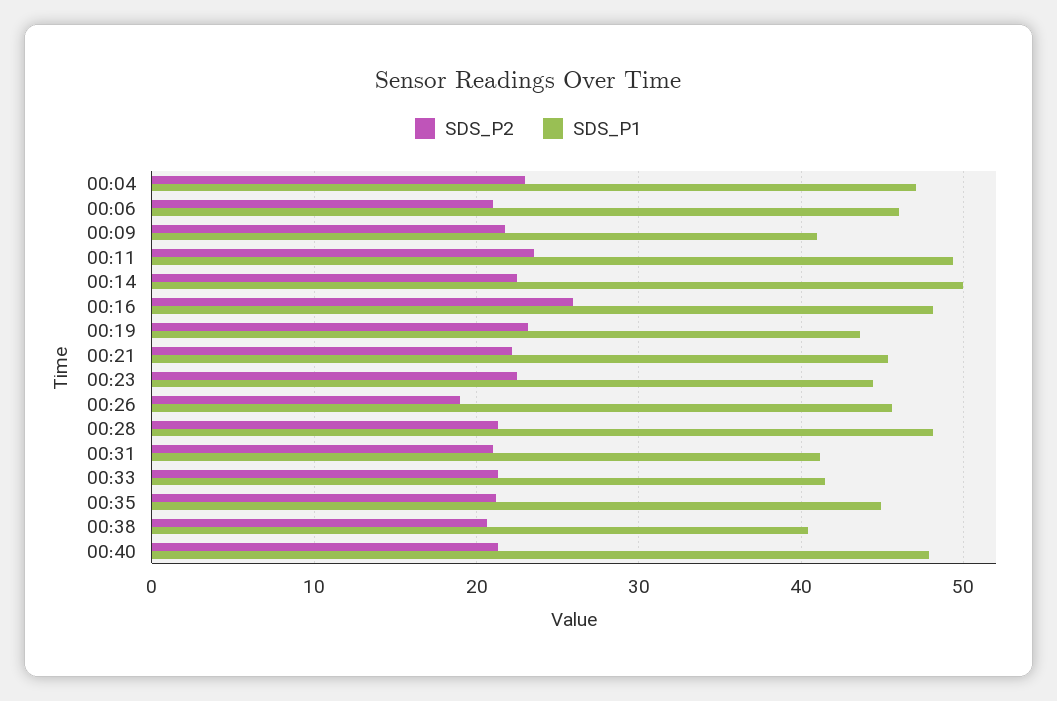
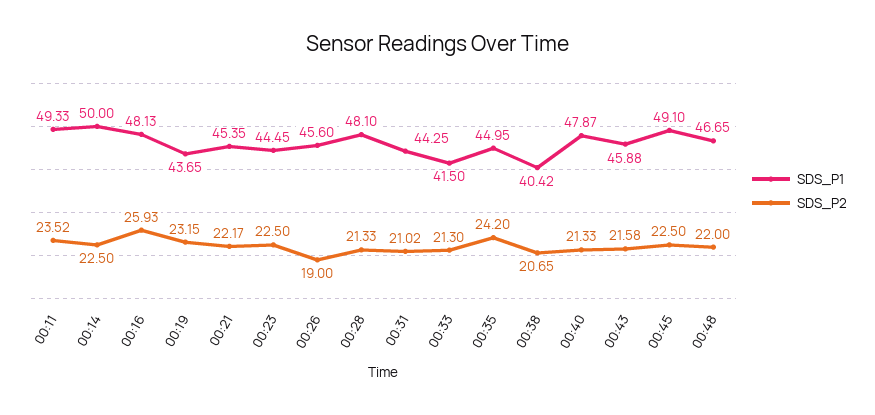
SDS_P2, 00:04: 23 -> none
SDS_P1, 00:04: 47 -> none
SDS_P2, 00:06: 21 -> none
SDS_P1, 00:06: 46 -> none
SDS_P2, 00:09: 22 -> none
SDS_P1, 00:09: 41 -> none
SDS_P1, 00:31: 41 -> 44.25
SDS_P2, 00:35: 21 -> 24.2
SDS_P1, 00:43: none -> 45.88
SDS_P2, 00:43: none -> 21.58
SDS_P1, 00:45: none -> 49.1
SDS_P2, 00:45: none -> 22.5
SDS_P1, 00:48: none -> 46.65
SDS_P2, 00:48: none -> 22

